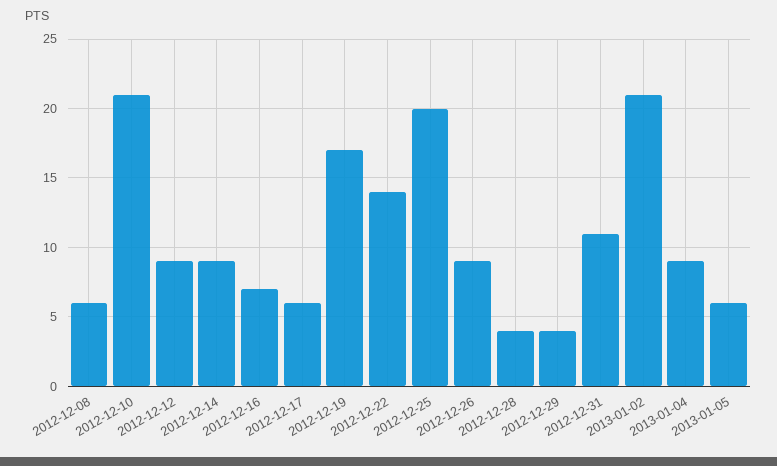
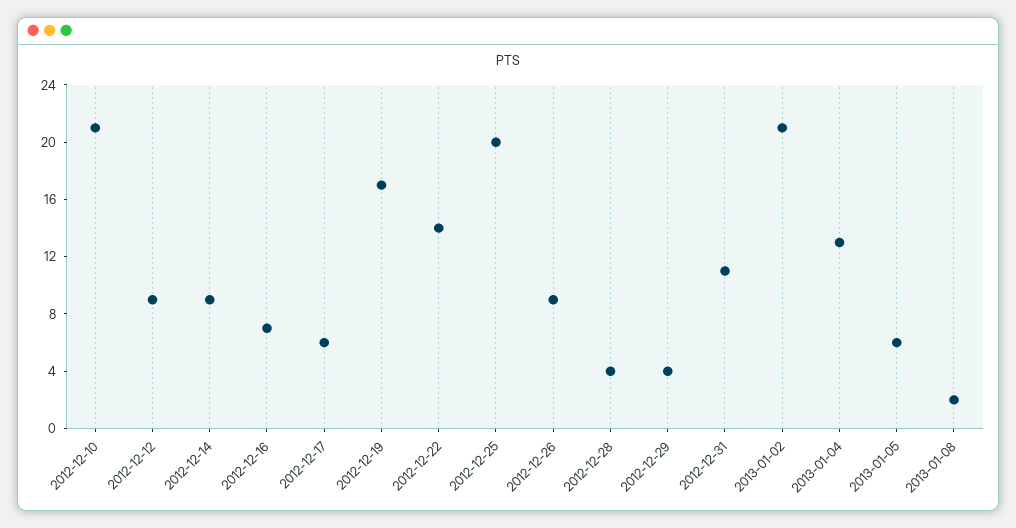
2012-12-08: 6 -> none
2013-01-04: 9 -> 13
2013-01-08: none -> 2

